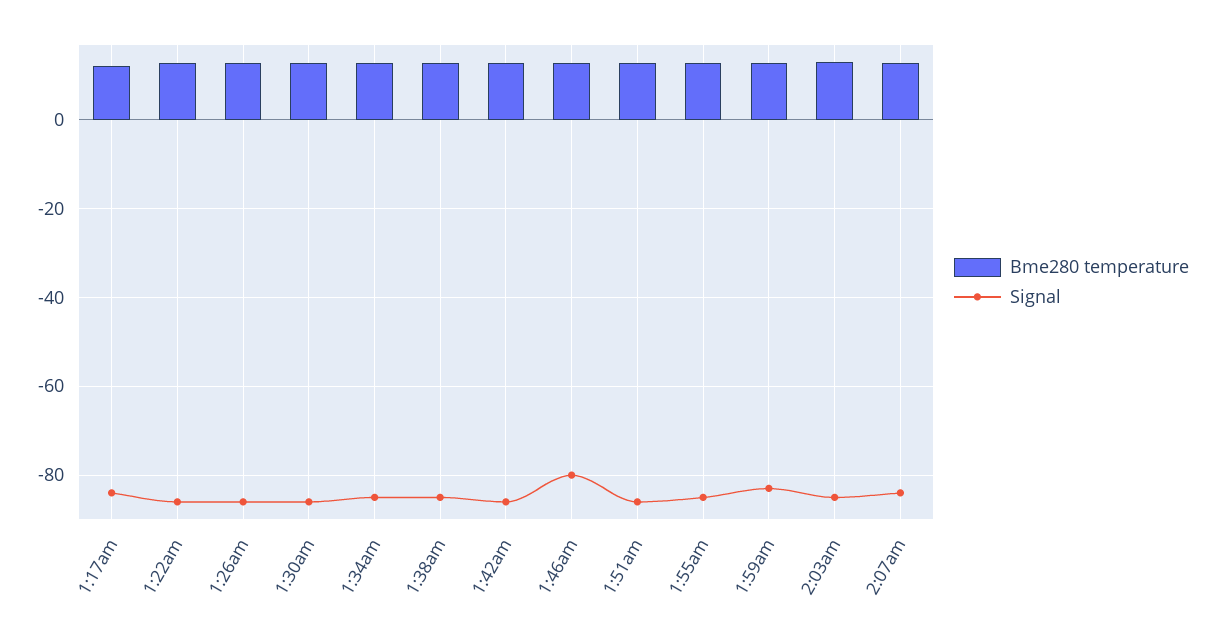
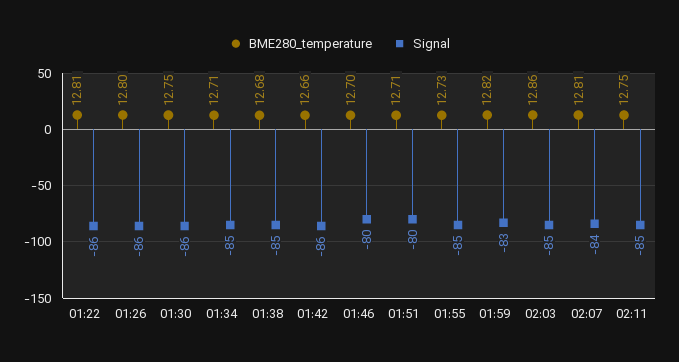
Bme280 temperature, 1:17am: 12 -> none
Signal, 1:17am: -84 -> none
Signal, 1:51am: -86 -> -80
Bme280 temperature, 02:11: none -> 12.75
Signal, 02:11: none -> -85

